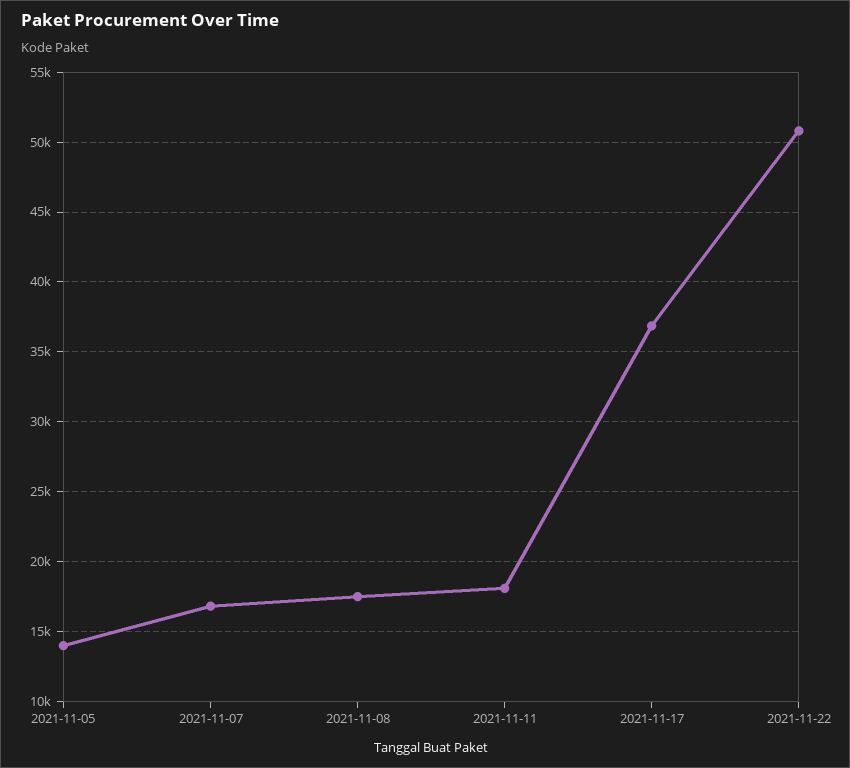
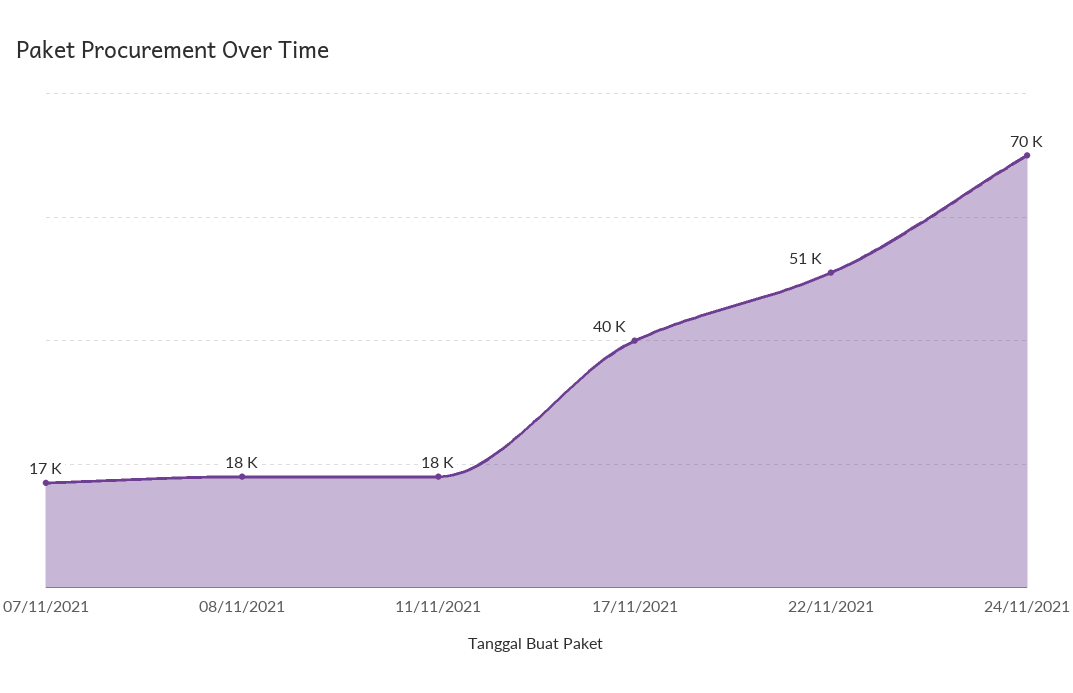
2021-11-05: 14000 -> none
2021-11-17: 37000 -> 40000
24/11/2021: none -> 70000

